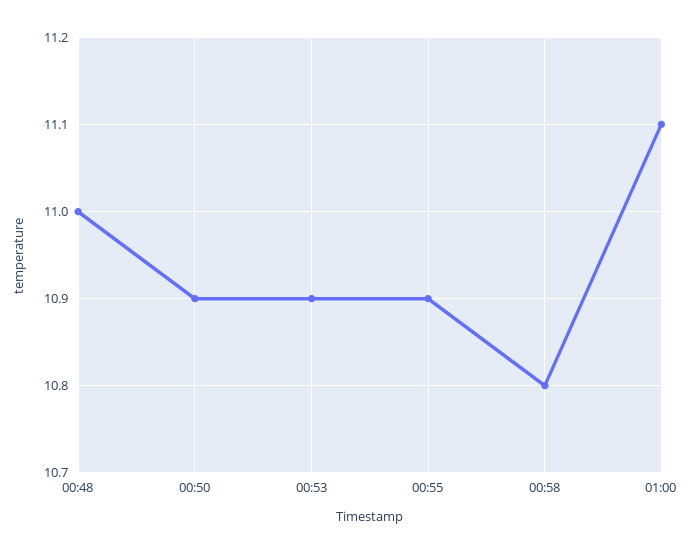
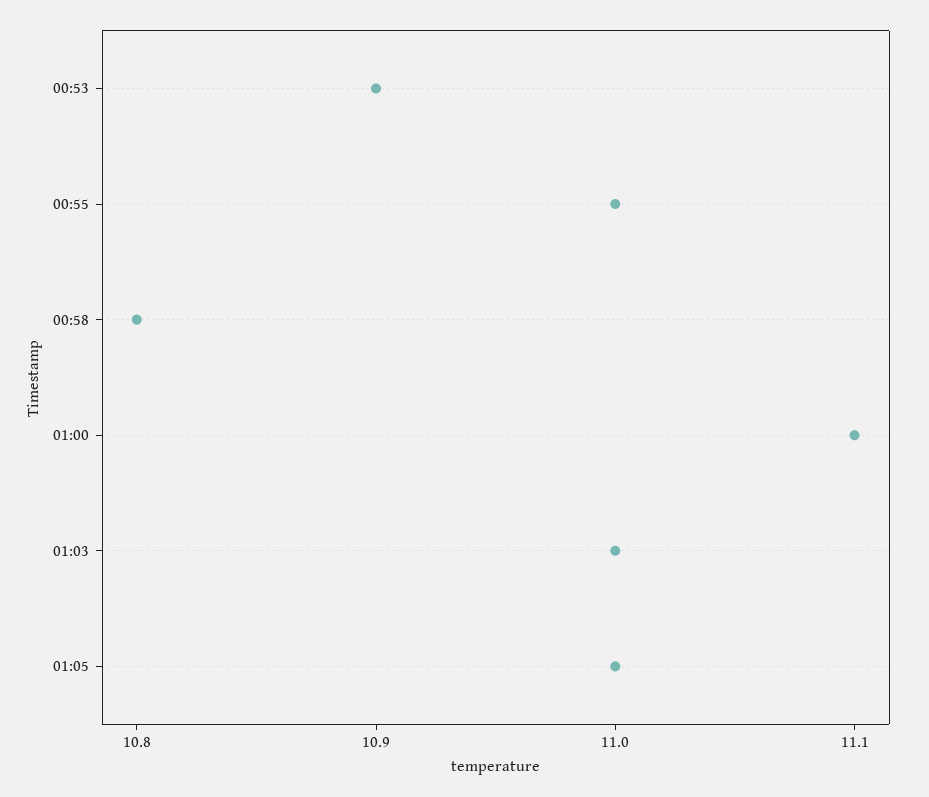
00:48: 11 -> none
00:50: 10.9 -> none
00:55: 10.9 -> 11
01:03: none -> 11
01:05: none -> 11

